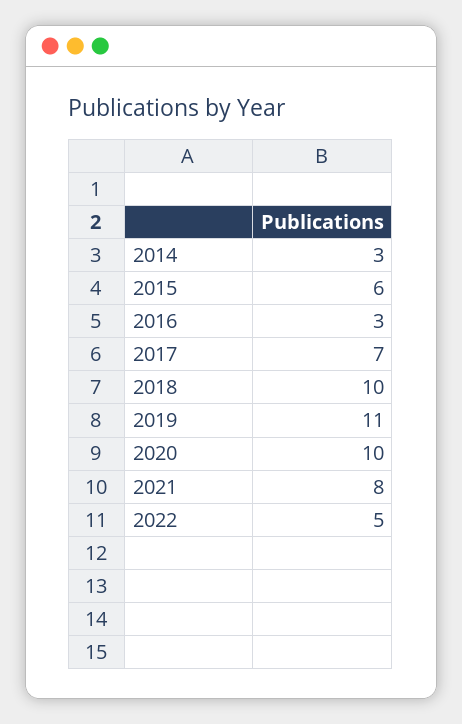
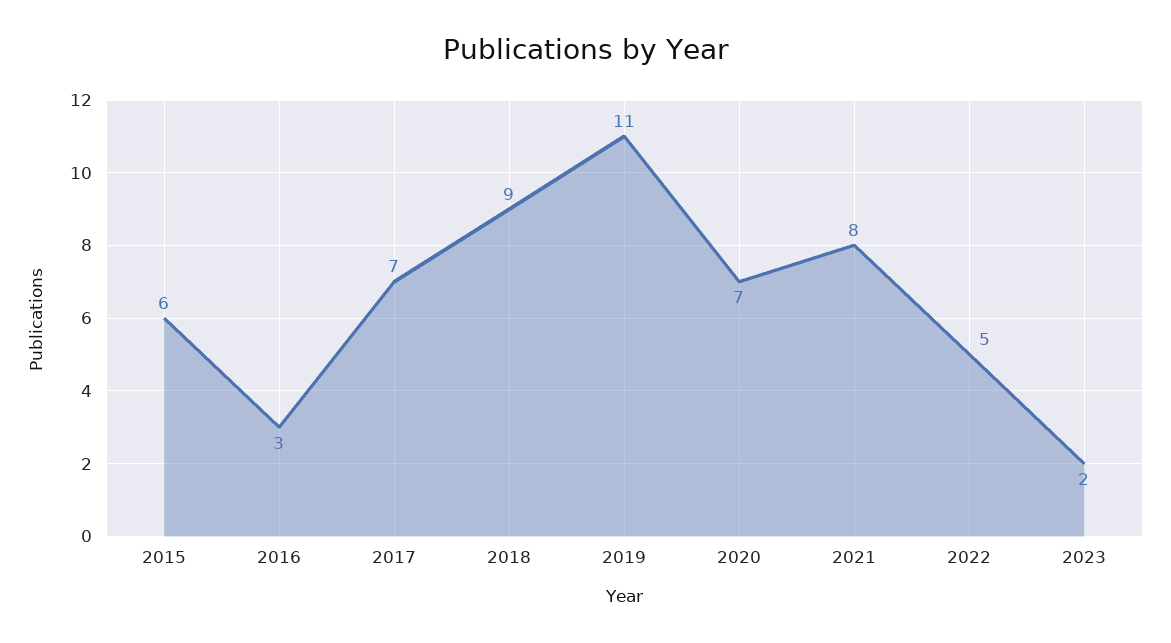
2014: 3 -> none
2018: 10 -> 9
2020: 10 -> 7
2023: none -> 2

